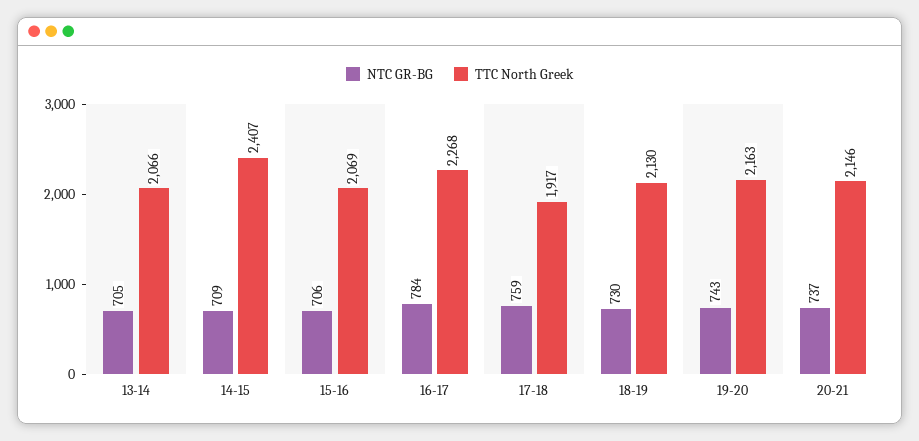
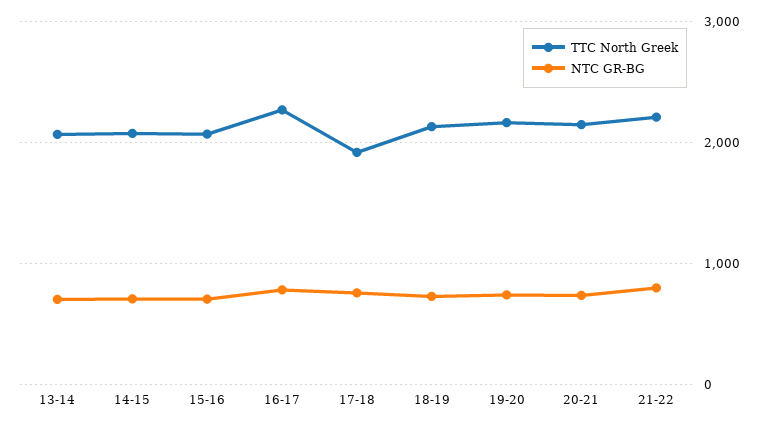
TTC North Greek, 14-15: 2407 -> 2100
TTC North Greek, 21-22: none -> 2200
NTC GR-BG, 21-22: none -> 800

